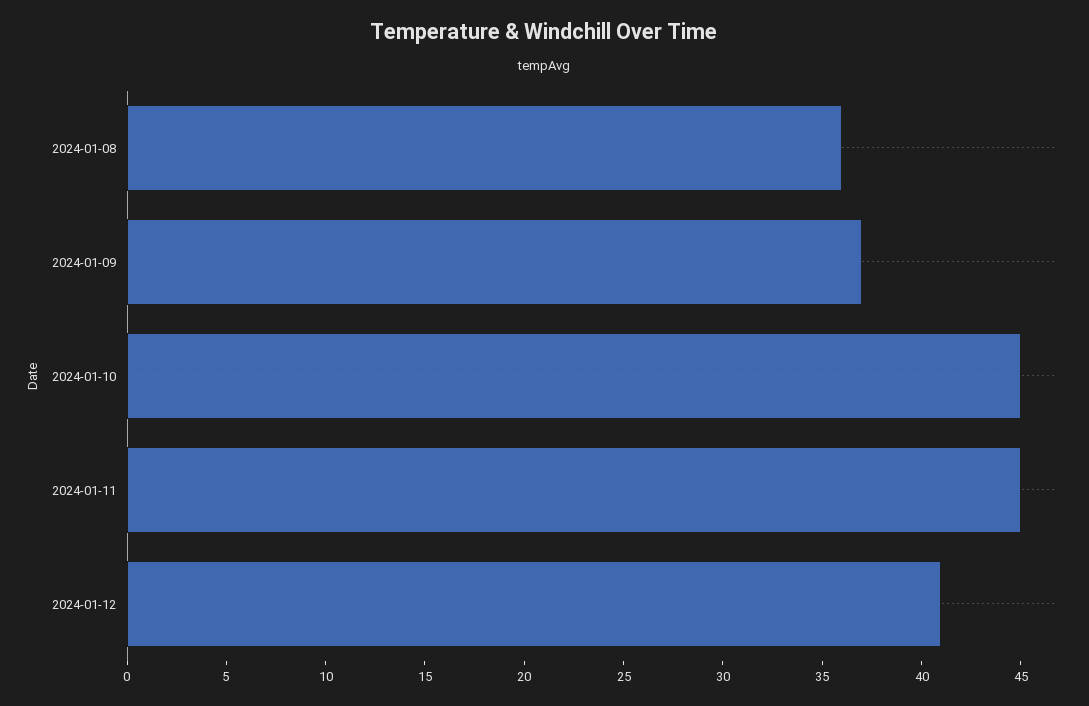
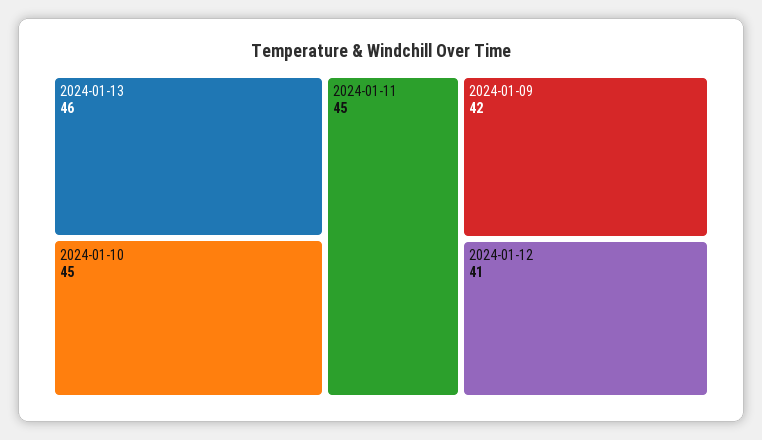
2024-01-08: 36 -> none
2024-01-09: 37 -> 42
2024-01-13: none -> 46

